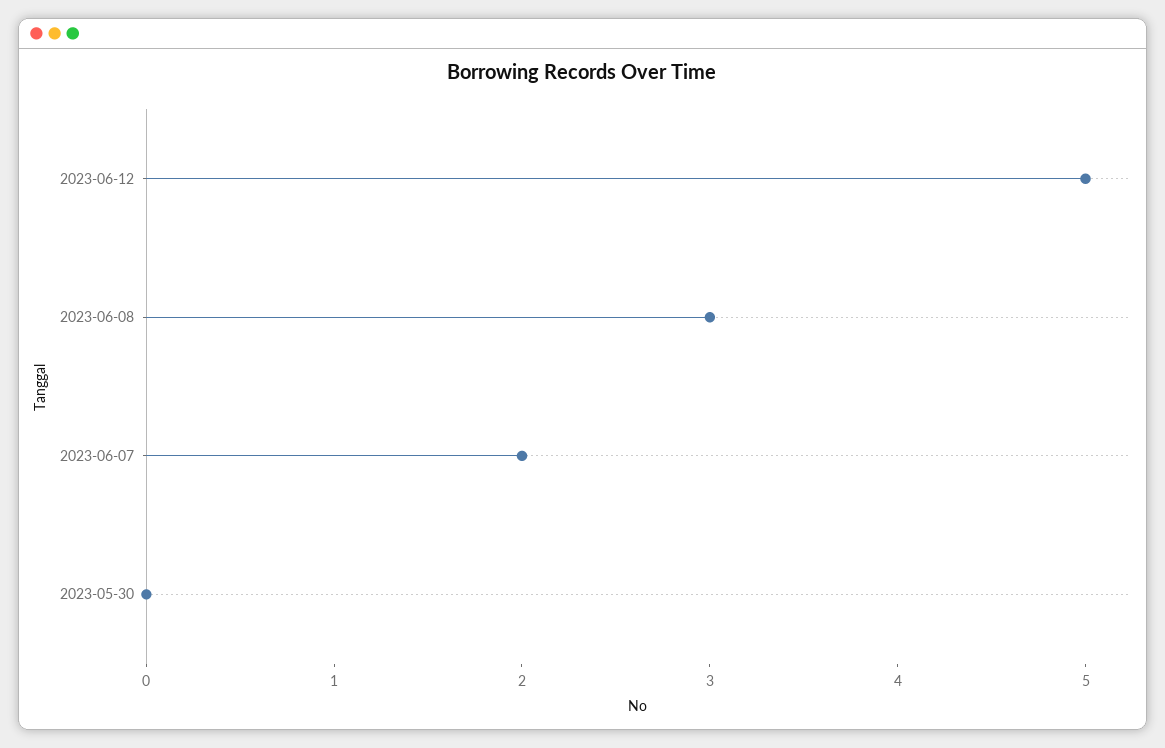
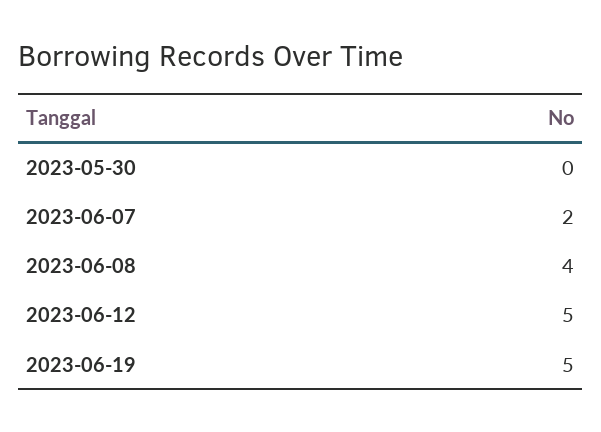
2023-06-08: 3 -> 4
2023-06-19: none -> 5

